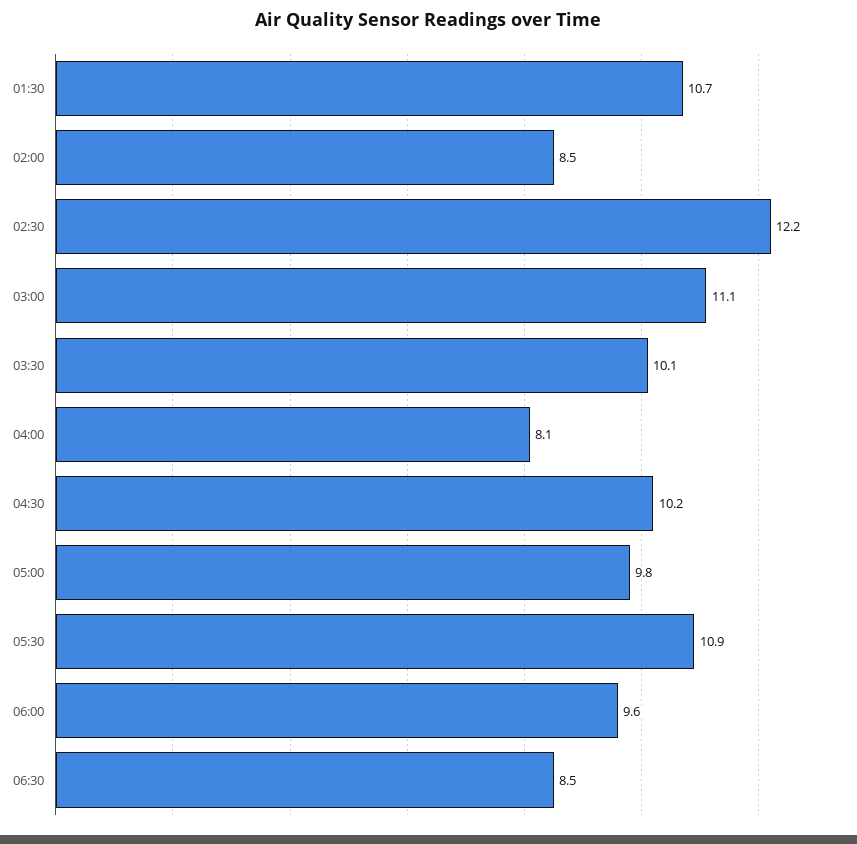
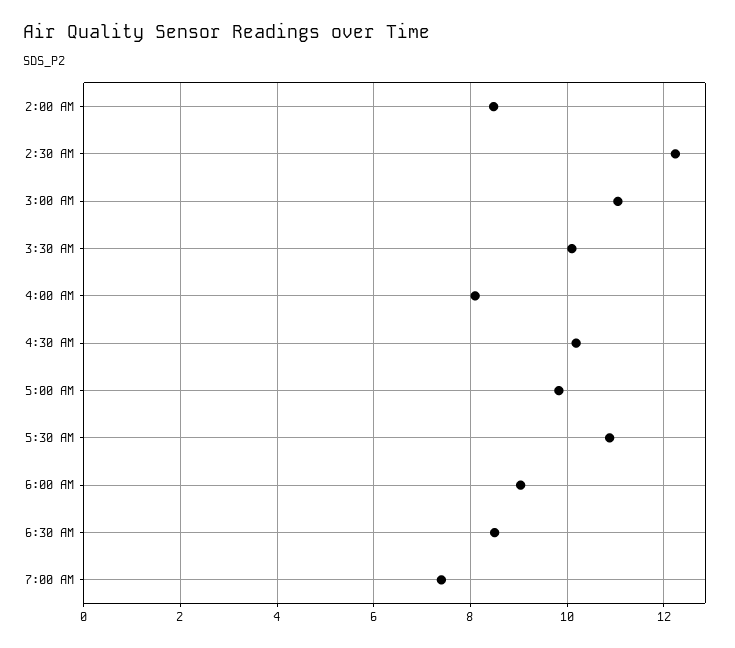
01:30: 10.7 -> none
06:00: 9.6 -> 9
7:00 AM: none -> 7.4

